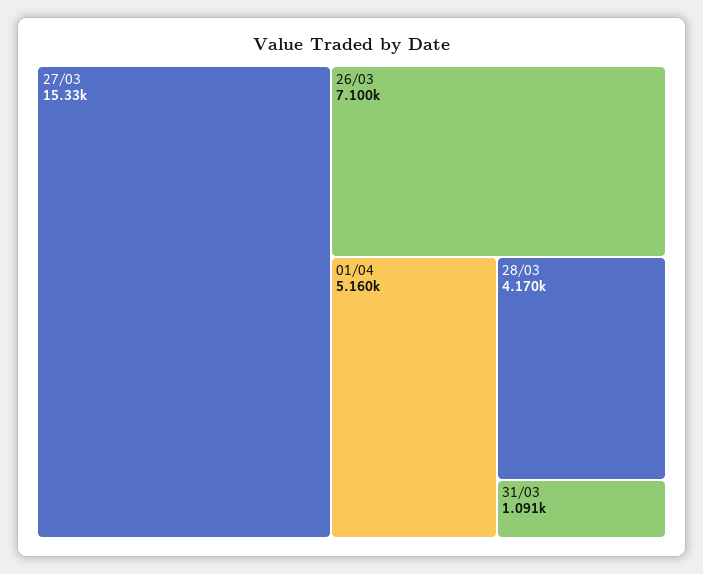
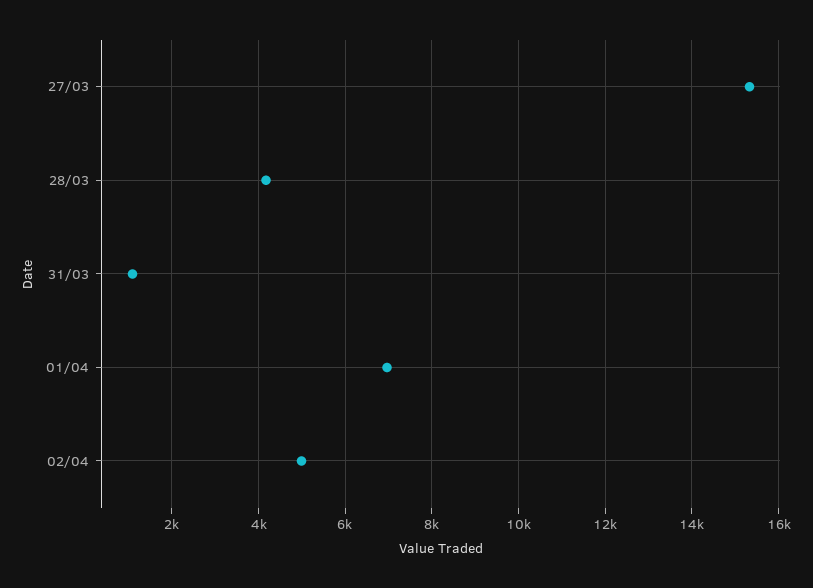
26/03: 7100 -> none
01/04: 5160 -> 7000
02/04: none -> 5000

